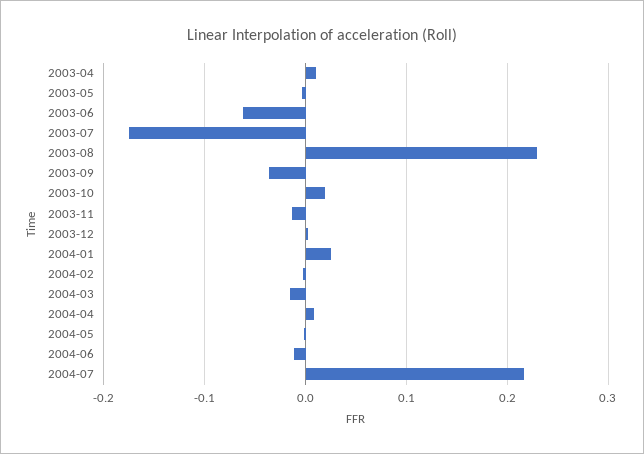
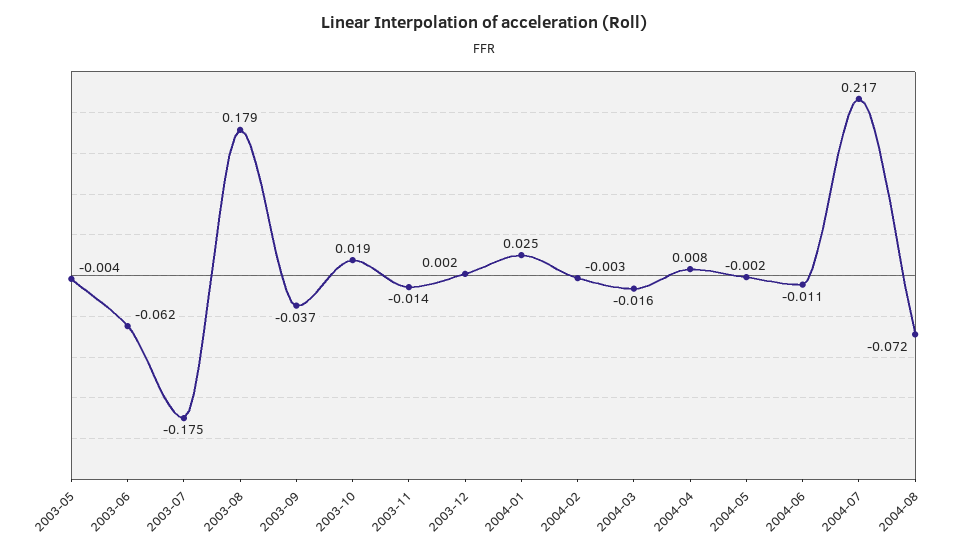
2003-04: 0.01 -> none
2003-08: 0.23 -> 0.179
2004-08: none -> -0.072

